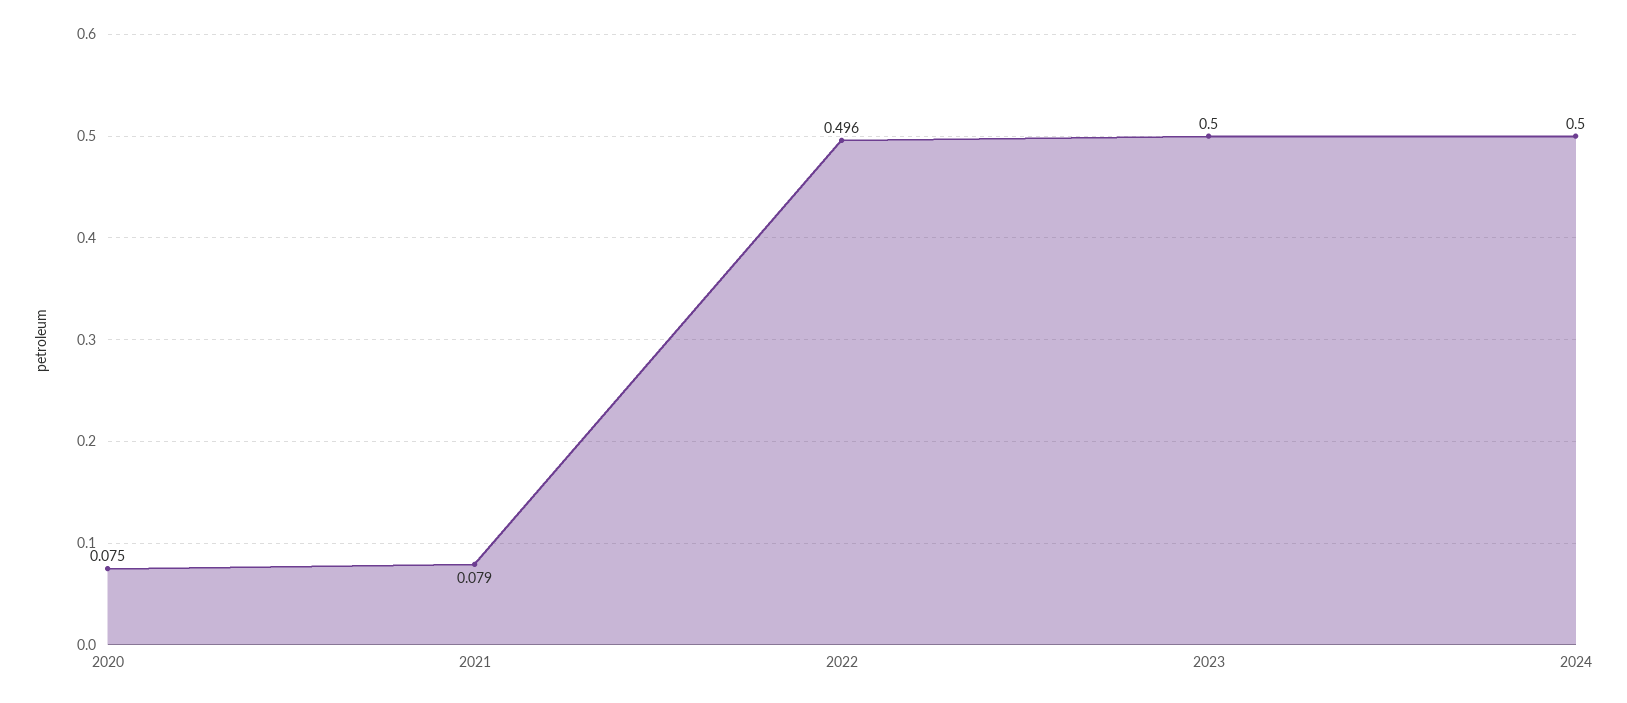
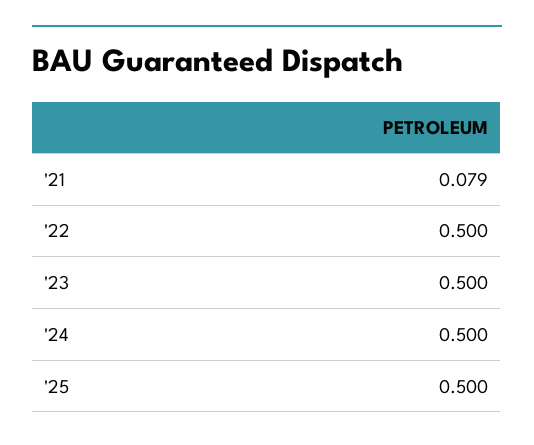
2020: 0.075 -> none
2022: 0.496 -> 0.5
'25: none -> 0.5

